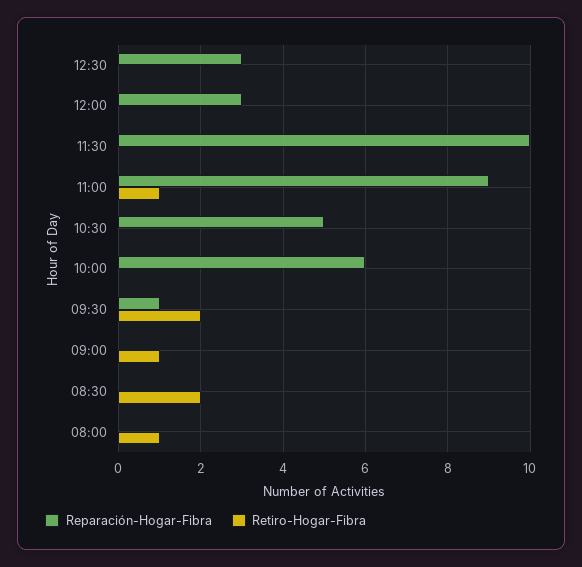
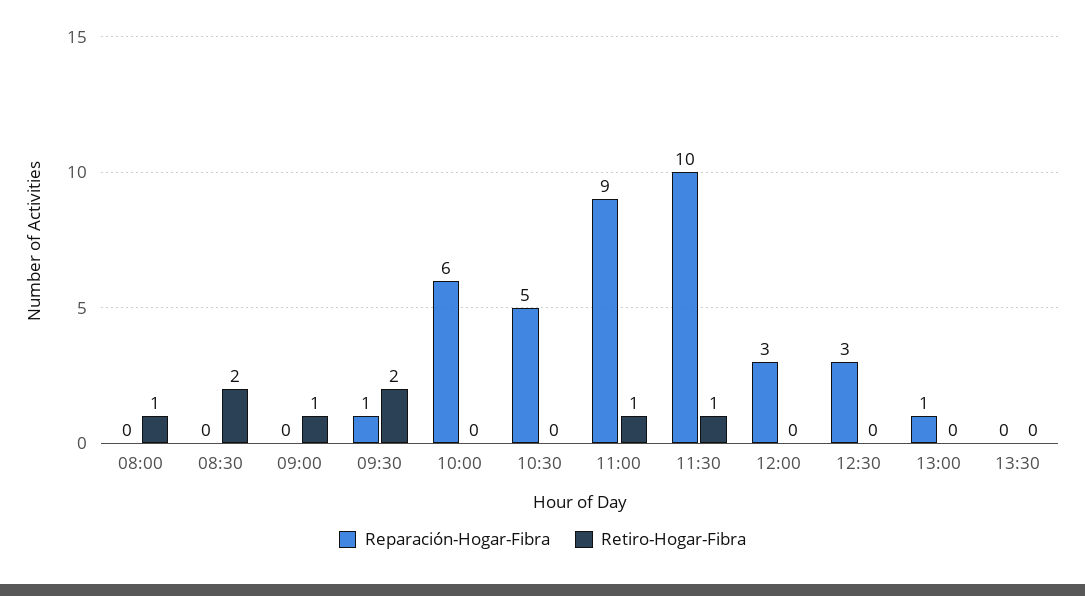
Retiro-Hogar-Fibra, 11:30: 0 -> 1
Reparación-Hogar-Fibra, 13:00: none -> 1
Retiro-Hogar-Fibra, 13:00: none -> 0
Reparación-Hogar-Fibra, 13:30: none -> 0
Retiro-Hogar-Fibra, 13:30: none -> 0

